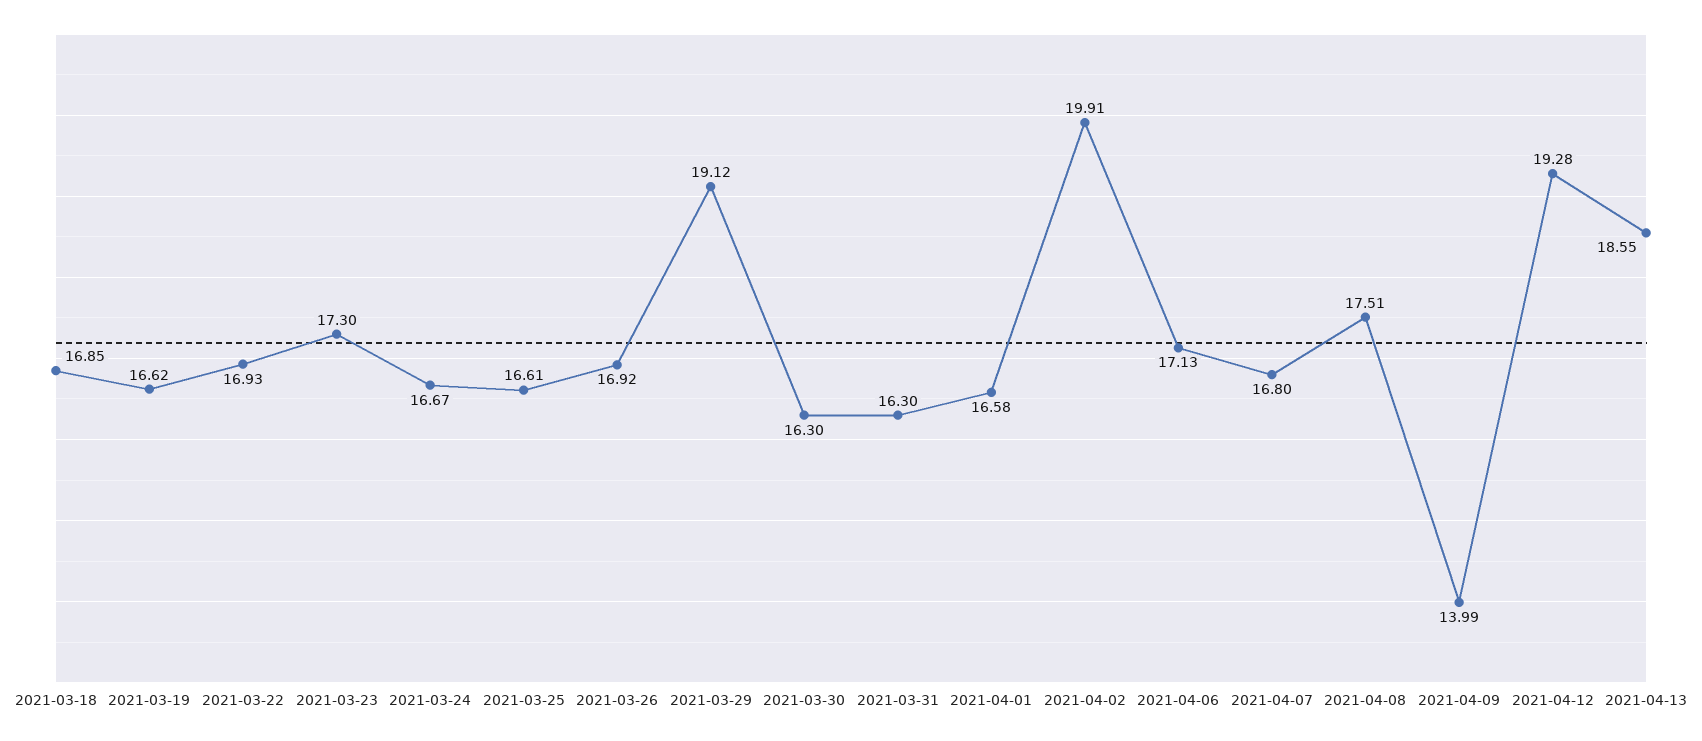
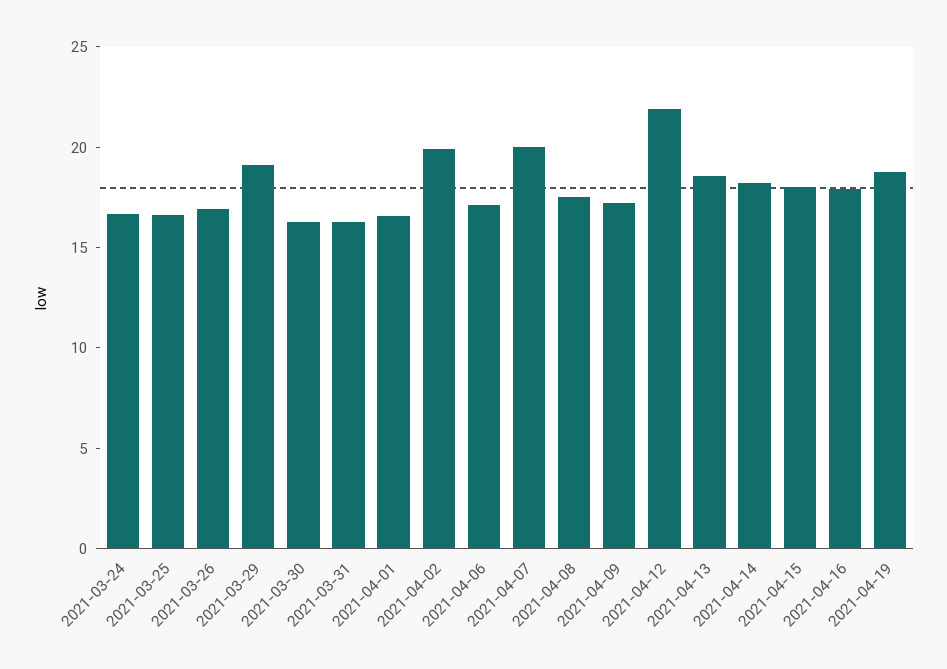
2021-03-18: 16.85 -> none
2021-03-19: 16.62 -> none
2021-03-22: 16.93 -> none
2021-03-23: 17.3 -> none
2021-04-07: 16.8 -> 20
2021-04-09: 13.99 -> 17
2021-04-12: 19.28 -> 22
2021-04-14: none -> 18
2021-04-15: none -> 18
2021-04-16: none -> 18
2021-04-19: none -> 19

